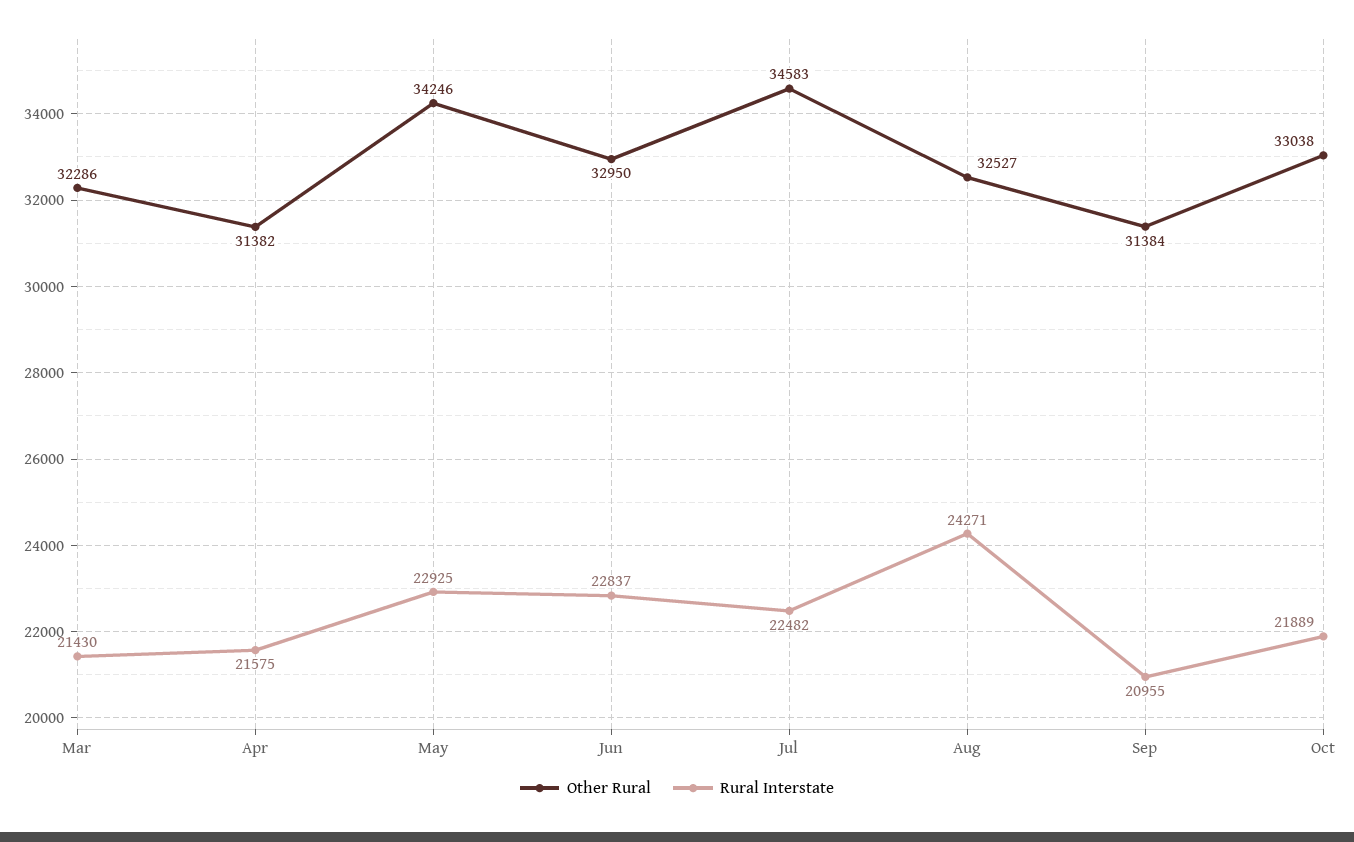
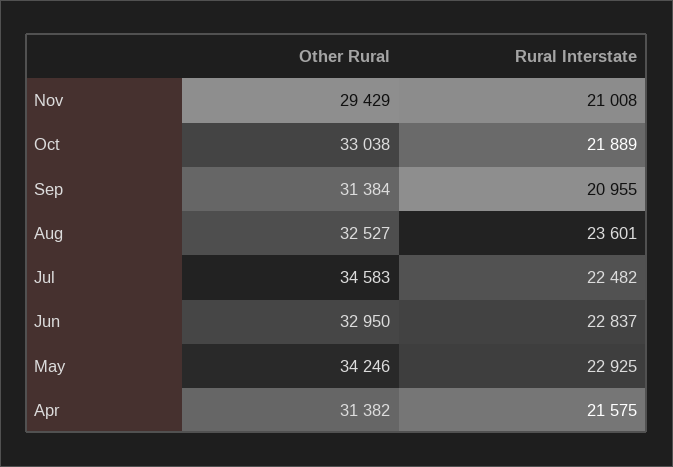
Other Rural, Mar: 32286 -> none
Rural Interstate, Mar: 21430 -> none
Rural Interstate, Aug: 24271 -> 23601
Other Rural, Nov: none -> 29429
Rural Interstate, Nov: none -> 21008

